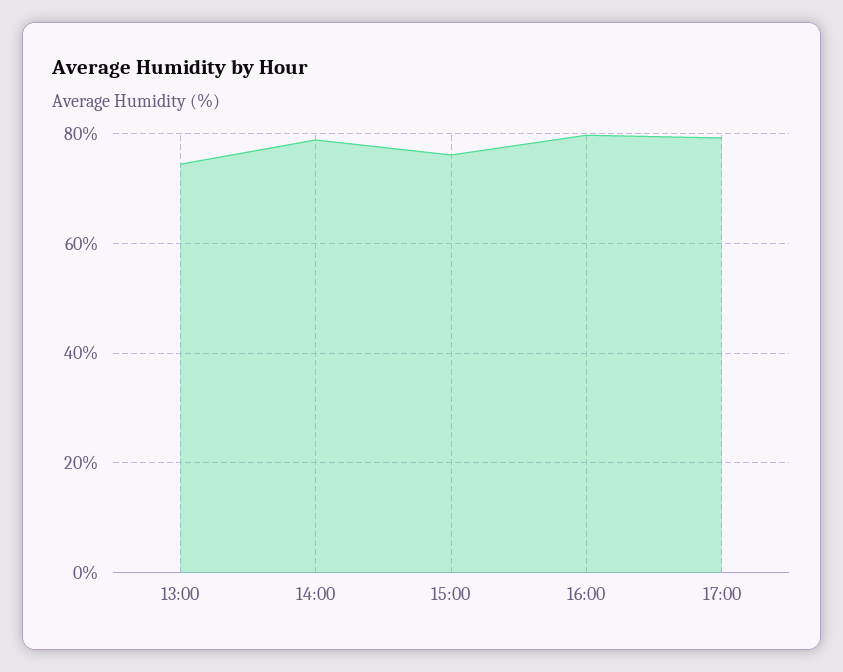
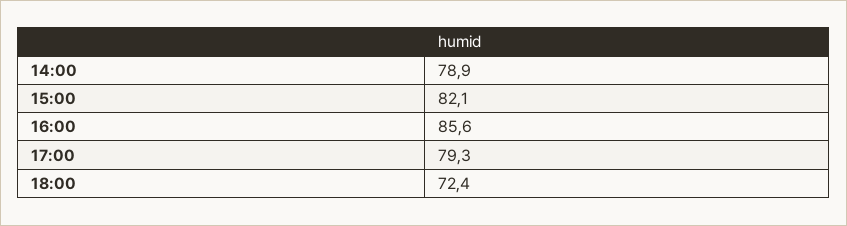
13:00: 74 -> none
15:00: 76 -> 82.1
16:00: 80 -> 85.6
18:00: none -> 72.4

